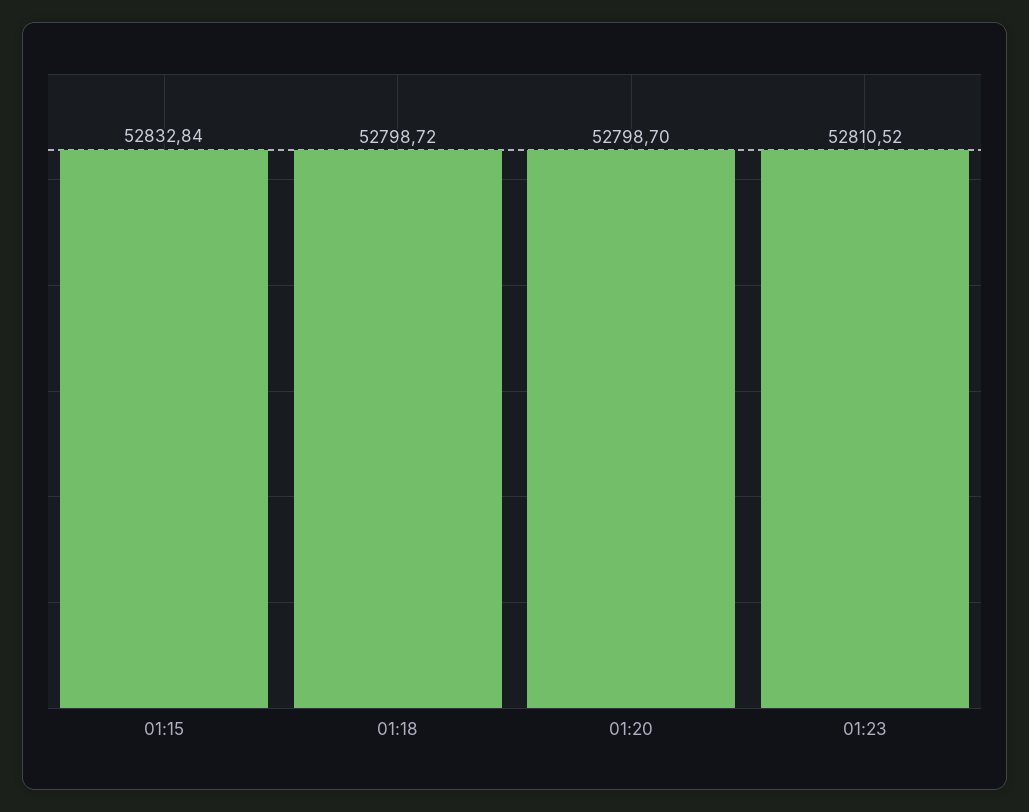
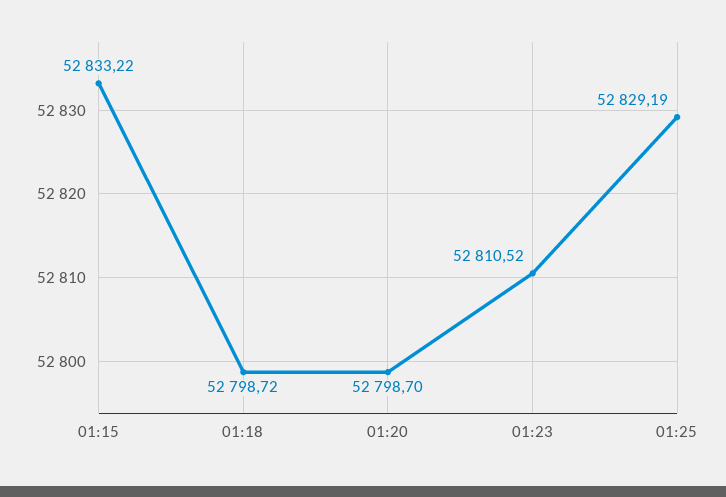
01:15: 52832.84 -> 52833.22
01:25: none -> 52829.19

